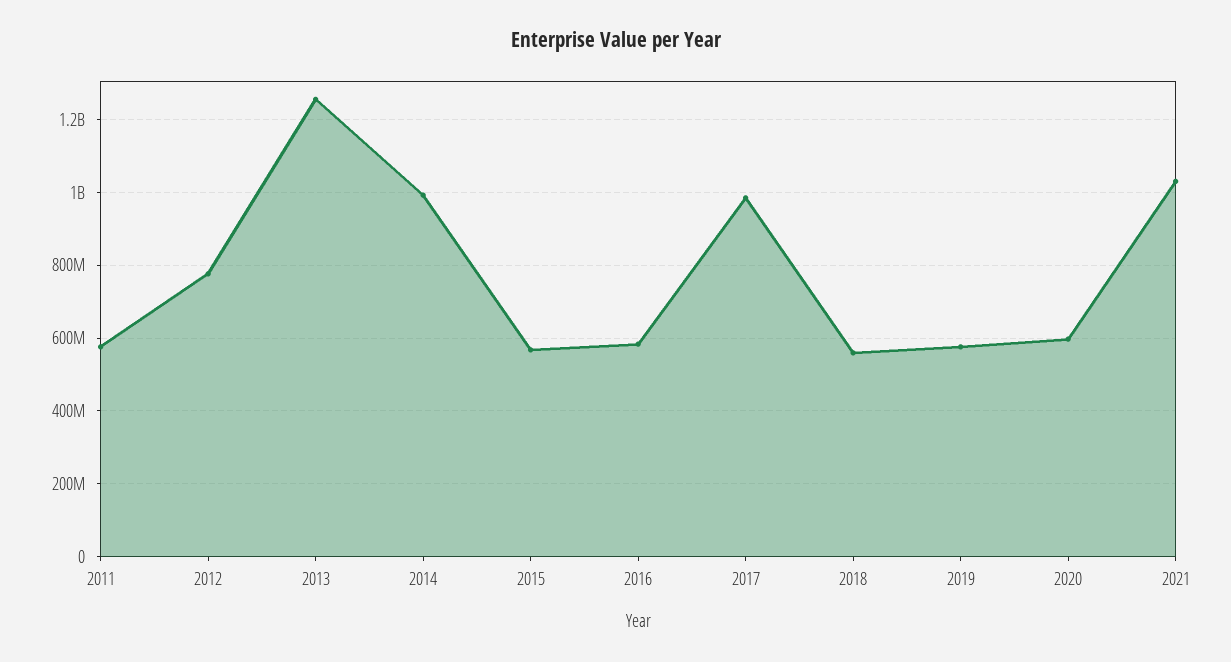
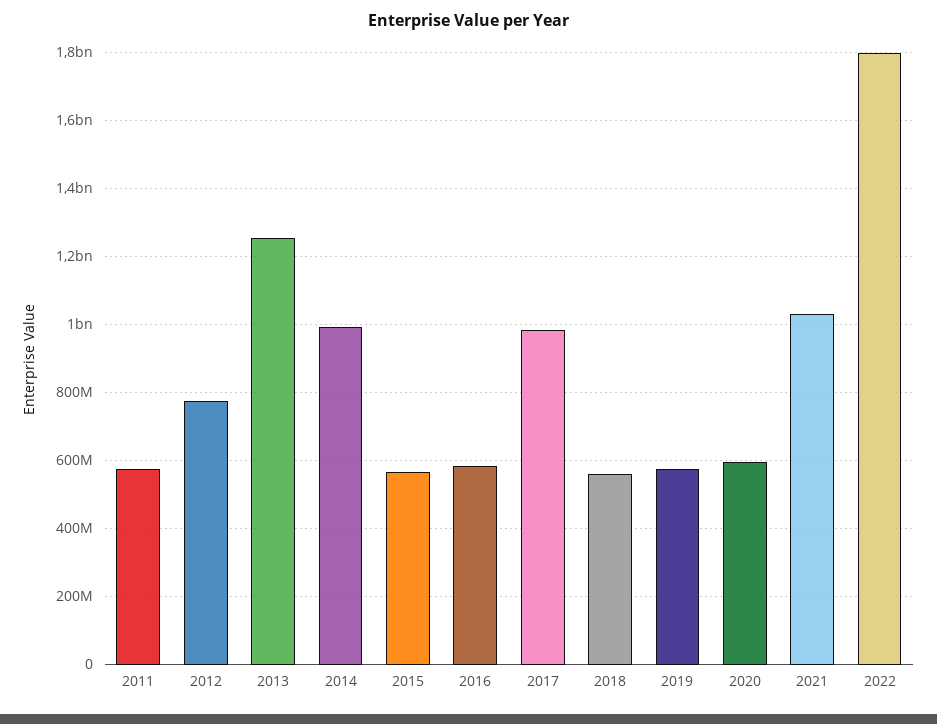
2022: none -> 1800000000

